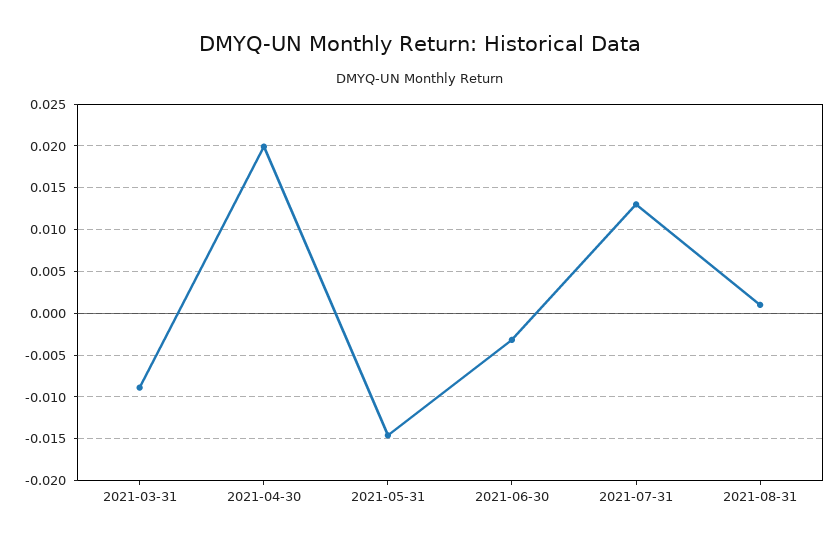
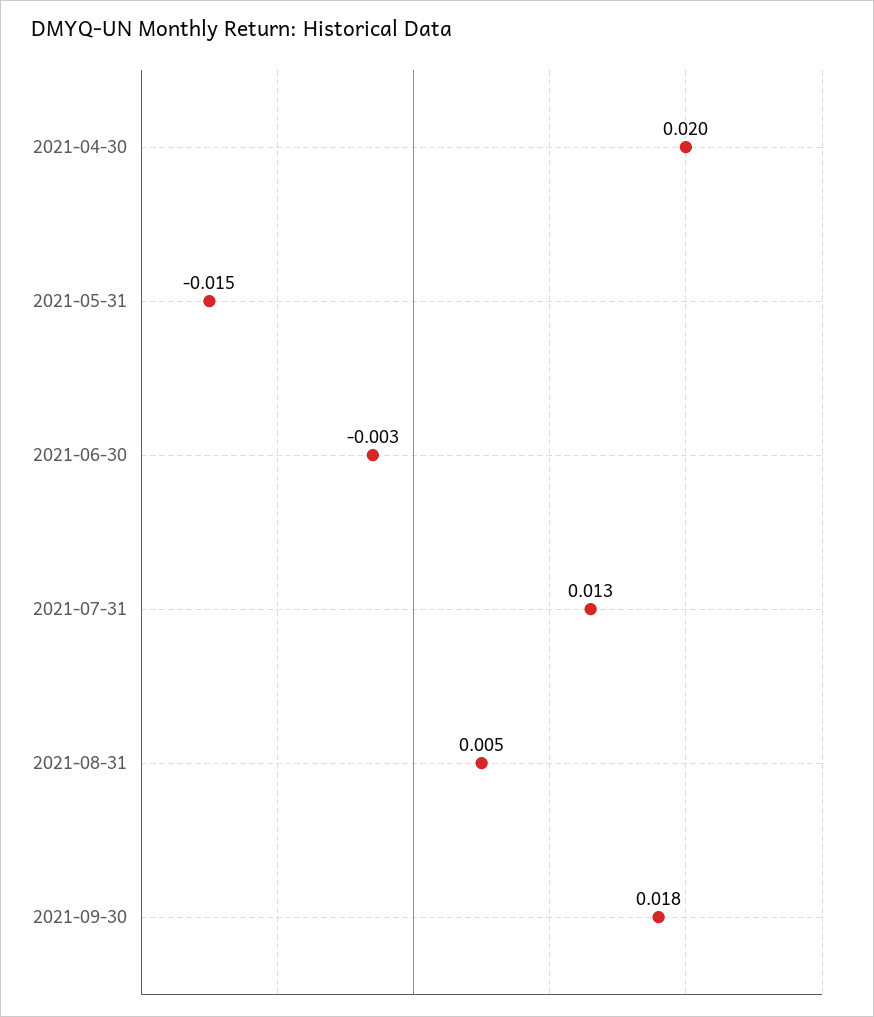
2021-03-31: -0.009 -> none
2021-08-31: 0.001 -> 0.005
2021-09-30: none -> 0.018

